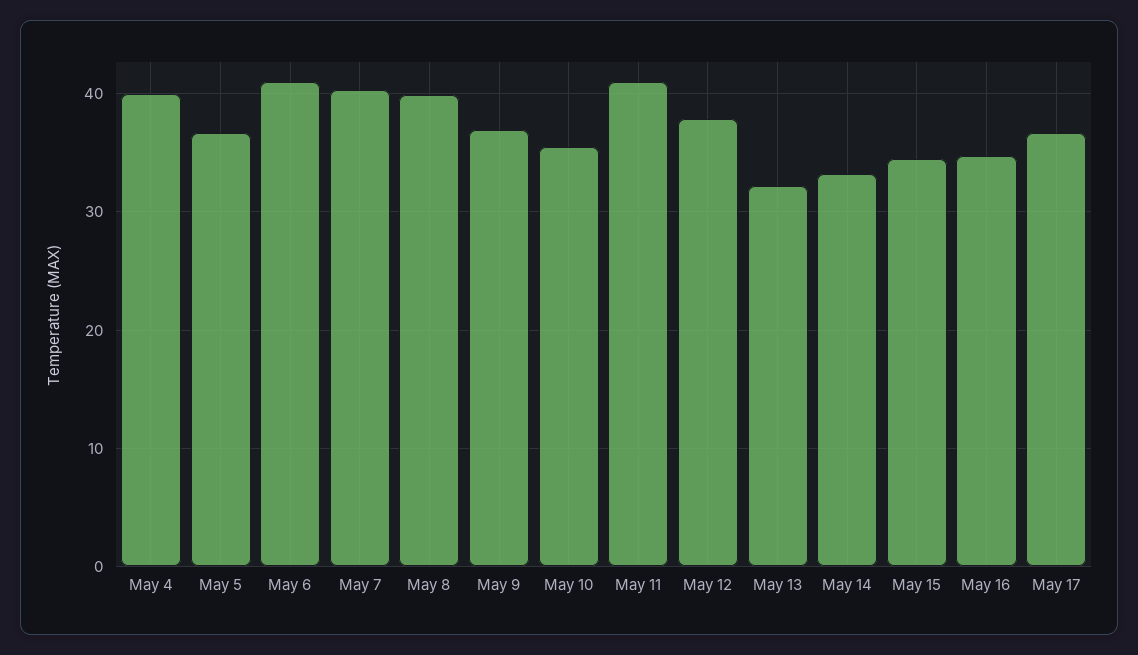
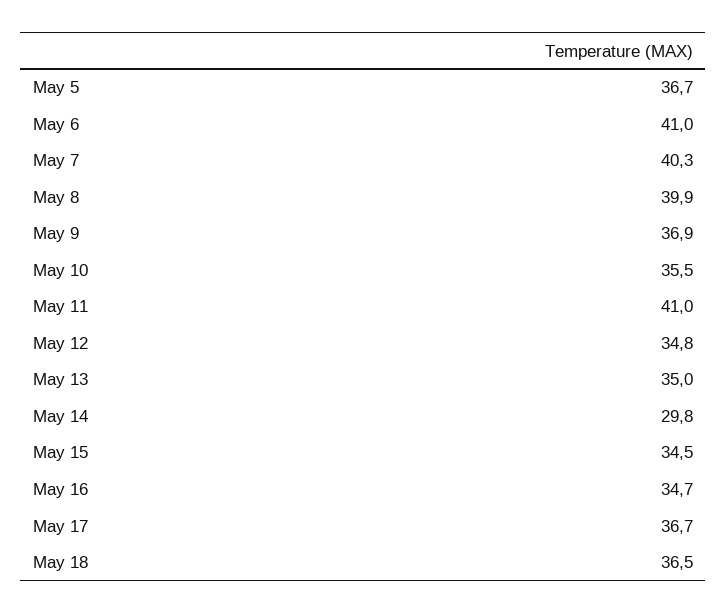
May 4: 40 -> none
May 12: 38 -> 34.8
May 13: 32 -> 35
May 14: 33 -> 29.8
May 18: none -> 36.5

